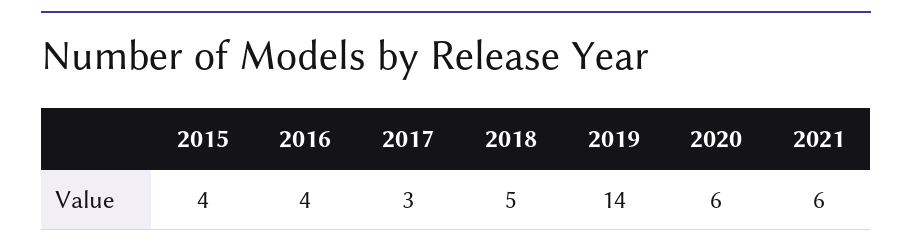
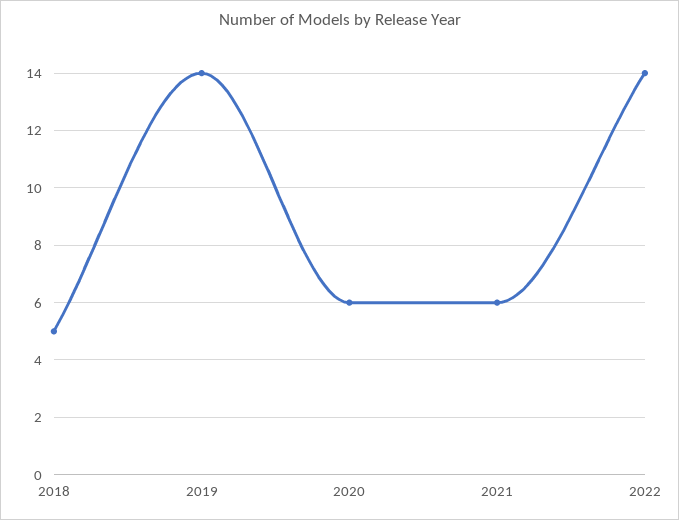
2015: 4 -> none
2016: 4 -> none
2017: 3 -> none
2022: none -> 14

